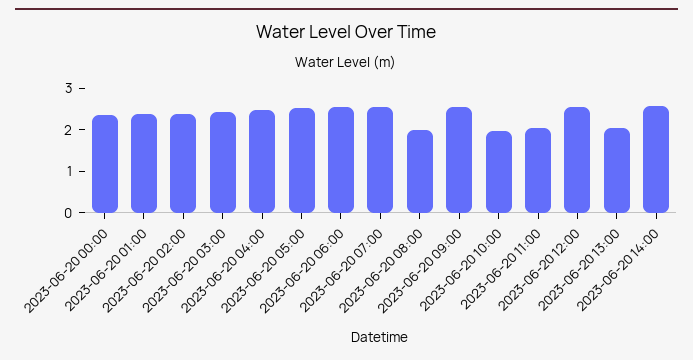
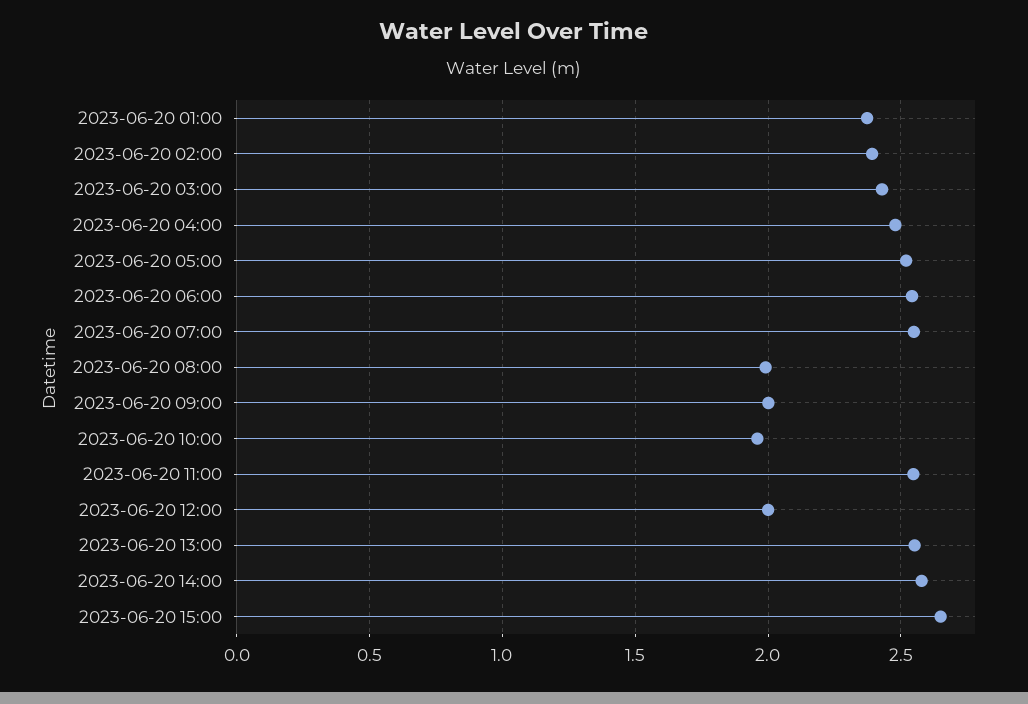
2023-06-20 00:00: 2.4 -> none
2023-06-20 09:00: 2.6 -> 2
2023-06-20 11:00: 2 -> 2.55
2023-06-20 12:00: 2.6 -> 2
2023-06-20 13:00: 2 -> 2.55
2023-06-20 15:00: none -> 2.65

